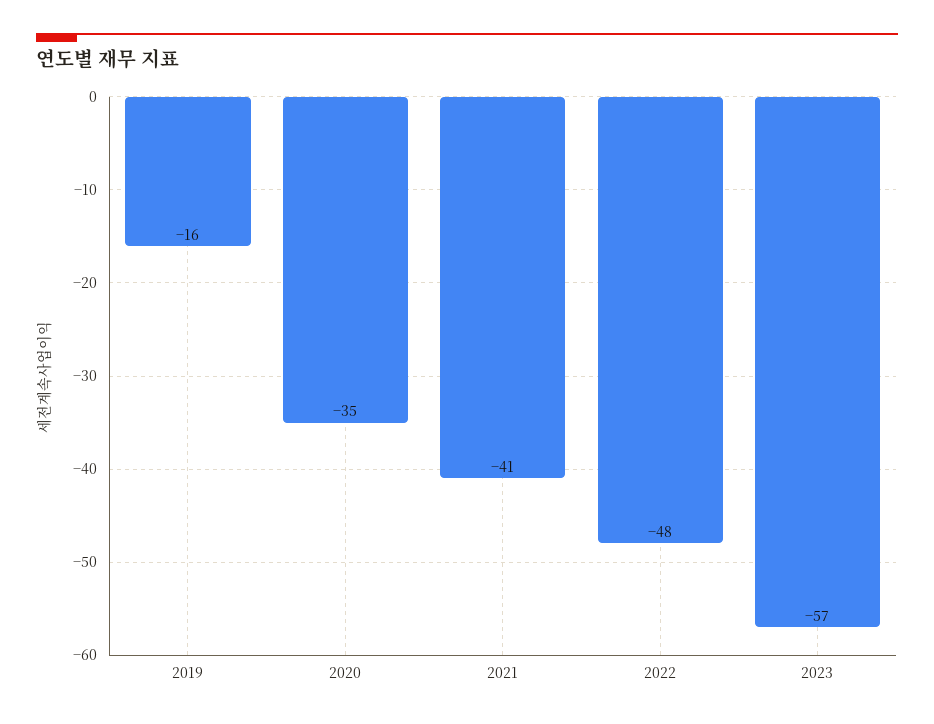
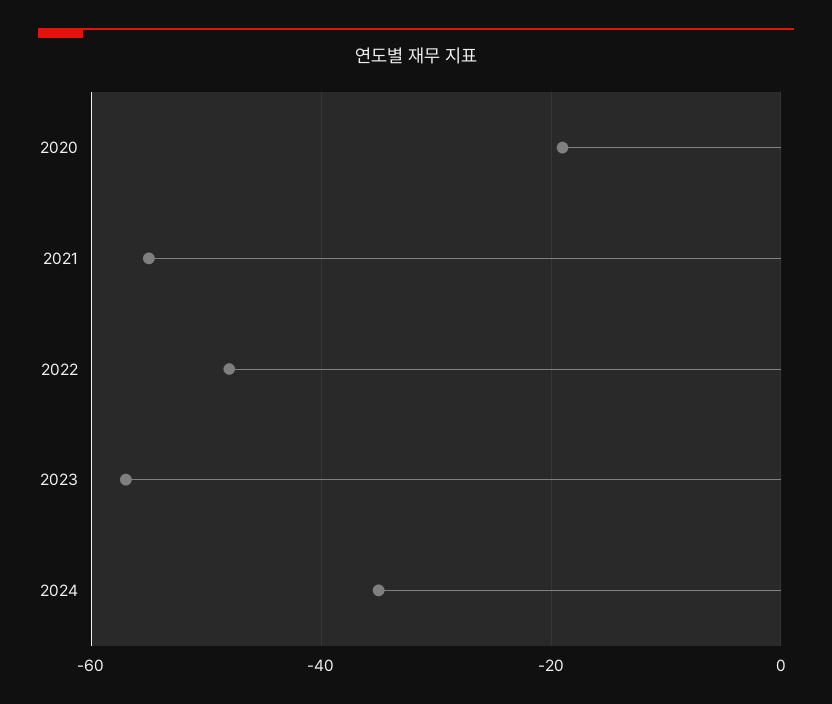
2019: -16 -> none
2020: -35 -> -20
2021: -41 -> -55
2024: none -> -35

